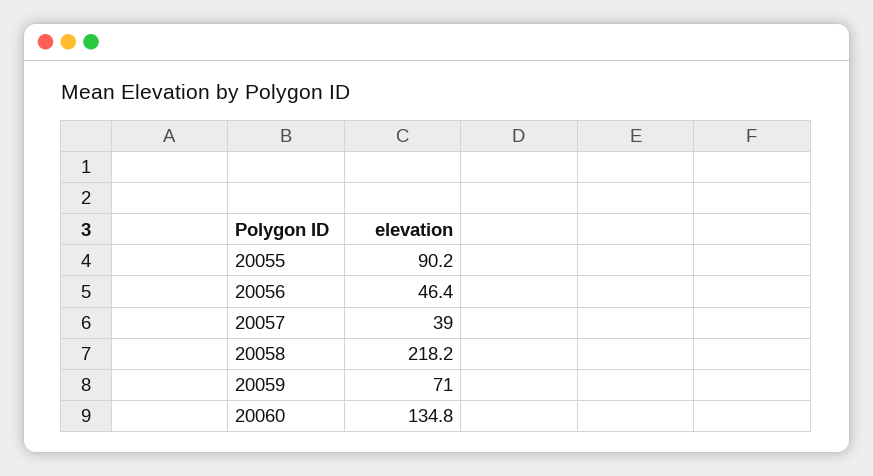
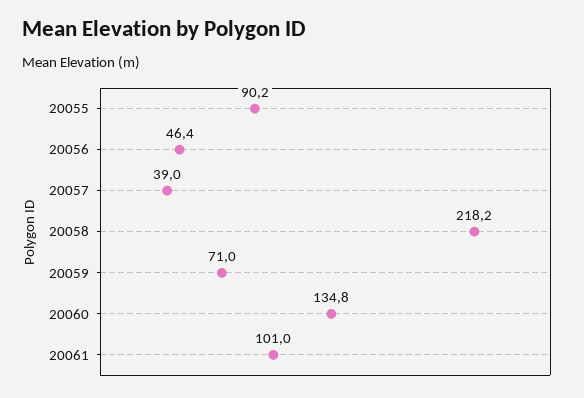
20061: none -> 101

